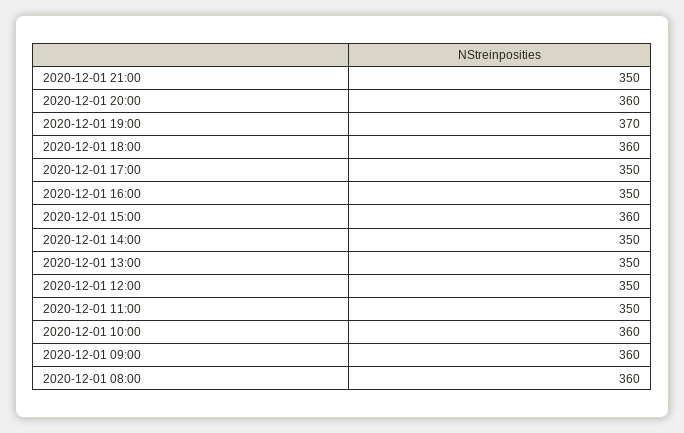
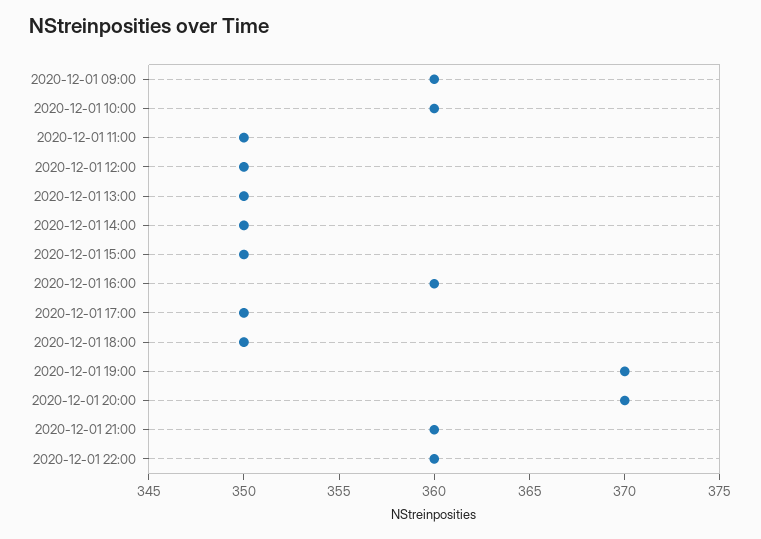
2020-12-01 21:00: 350 -> 360
2020-12-01 20:00: 360 -> 370
2020-12-01 18:00: 360 -> 350
2020-12-01 16:00: 350 -> 360
2020-12-01 15:00: 360 -> 350
2020-12-01 08:00: 360 -> none
2020-12-01 22:00: none -> 360

